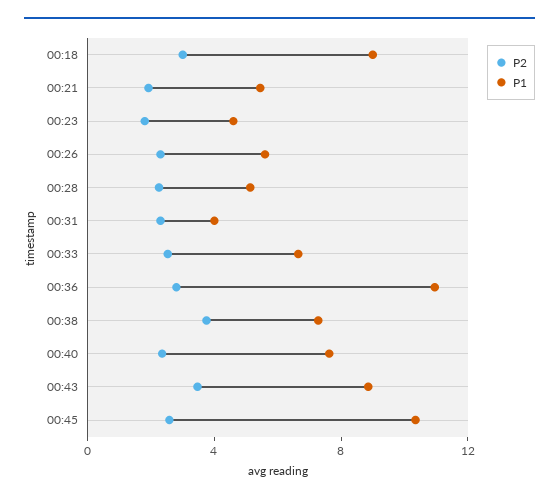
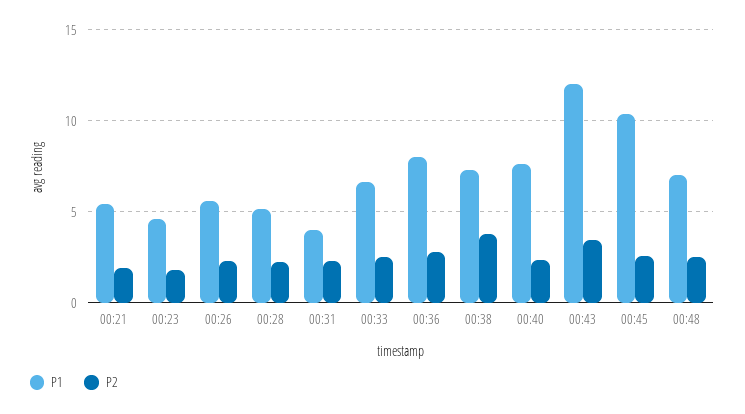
P2, 00:18: 3 -> none
P1, 00:18: 9 -> none
P1, 00:36: 11 -> 8
P1, 00:43: 9 -> 12
P1, 00:48: none -> 7
P2, 00:48: none -> 2.5

